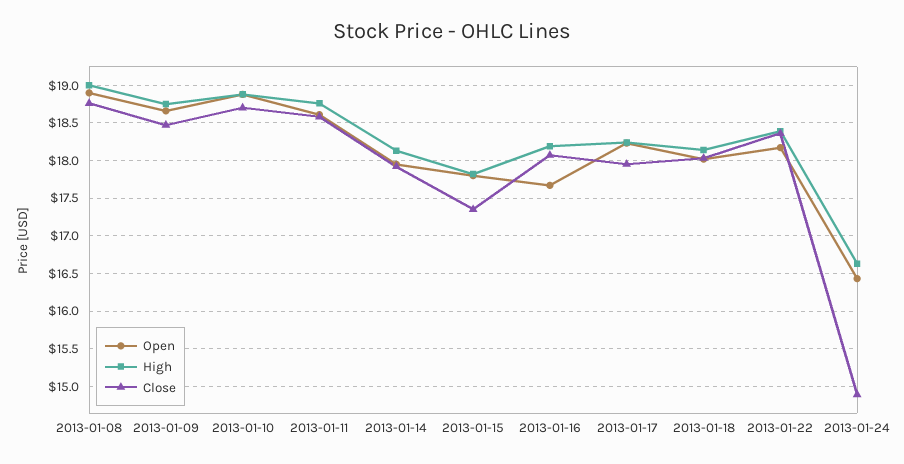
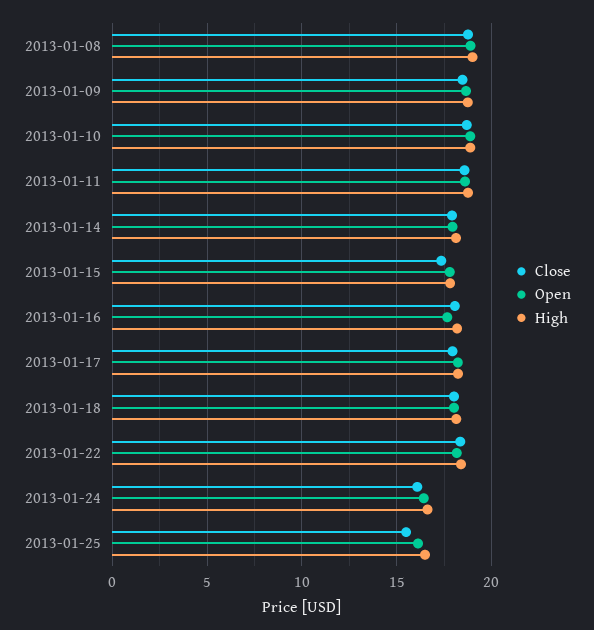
Close, 2013-01-24: 14.9 -> 16
Close, 2013-01-25: none -> 15.5
Open, 2013-01-25: none -> 16
High, 2013-01-25: none -> 16.5

